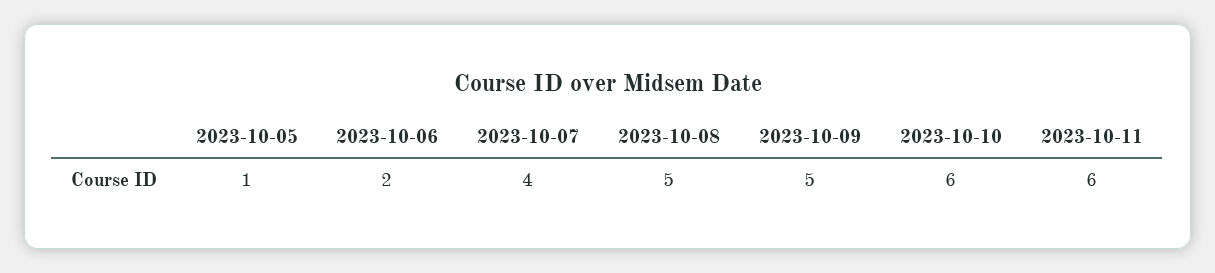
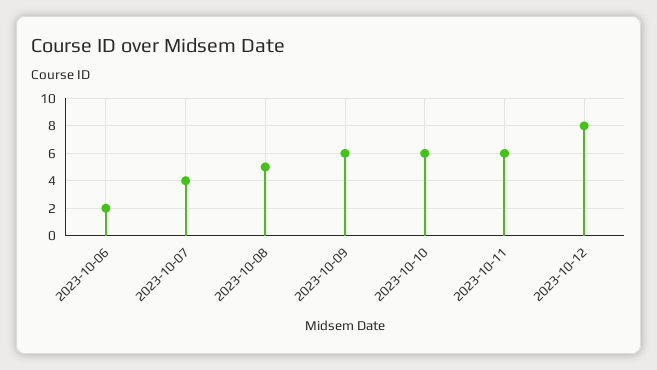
2023-10-05: 1 -> none
2023-10-09: 5 -> 6
2023-10-12: none -> 8

